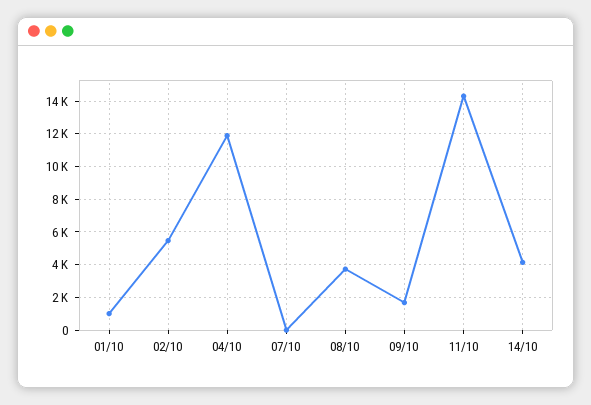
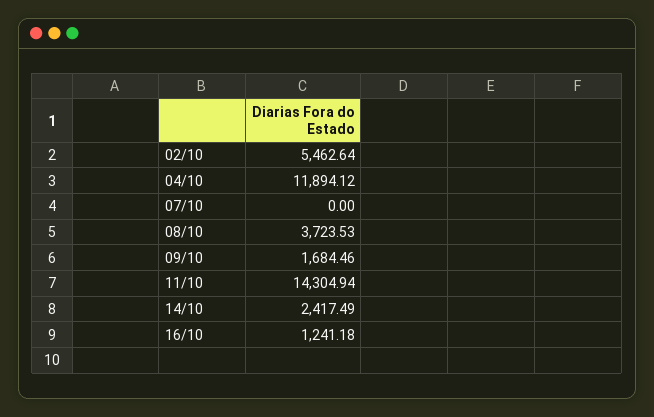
01/10: 1000 -> none
14/10: 4000 -> 2417.49
16/10: none -> 1241.18

